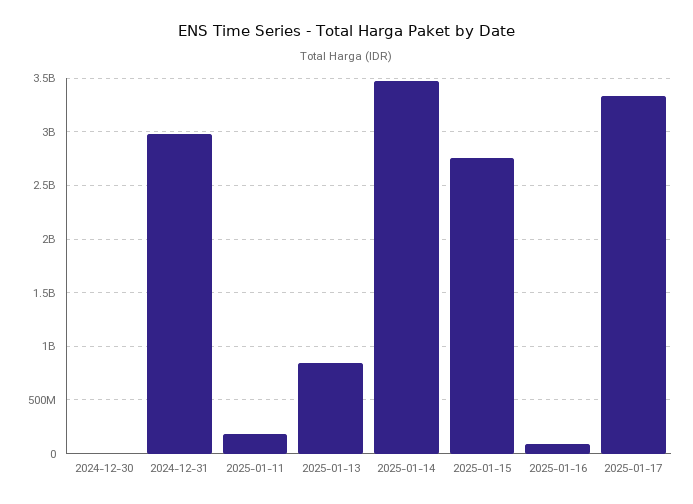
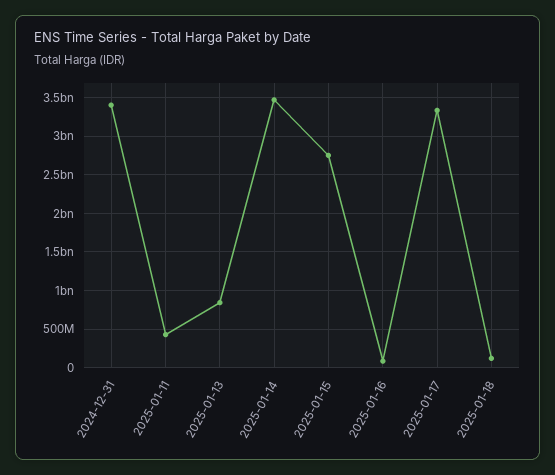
2024-12-30: 0 -> none
2024-12-31: 3000000000 -> 3400000000
2025-01-11: 200000000 -> 400000000
2025-01-18: none -> 100000000

